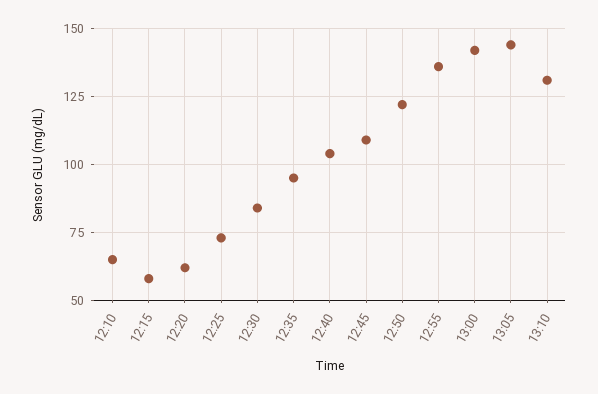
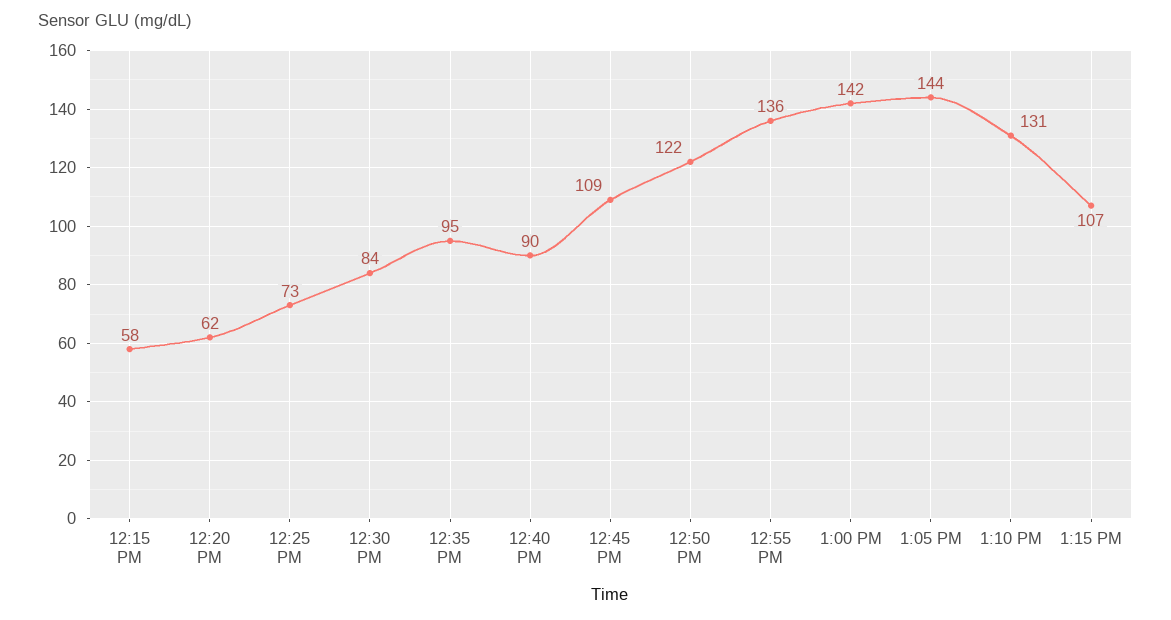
12:10: 65 -> none
12:40: 105 -> 90
1:15 PM: none -> 107

